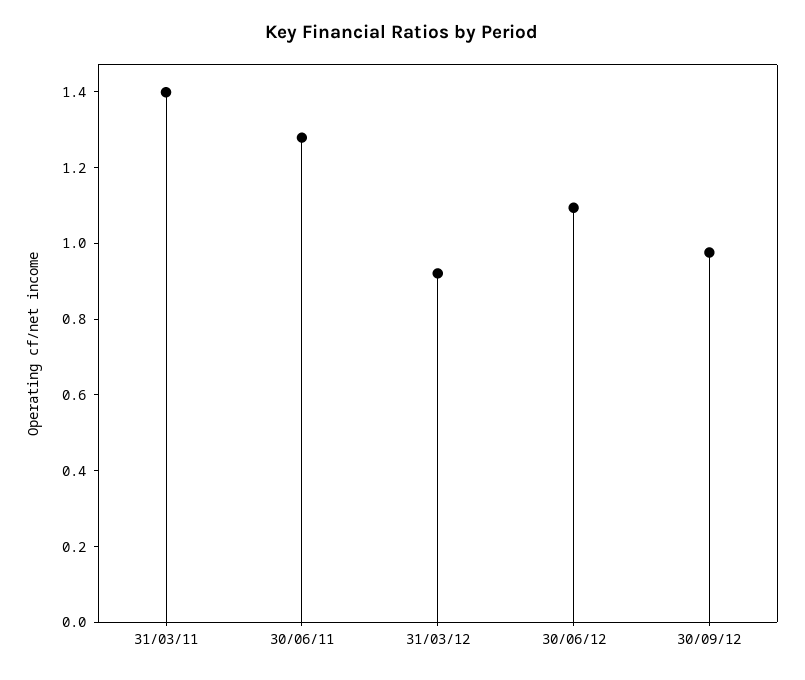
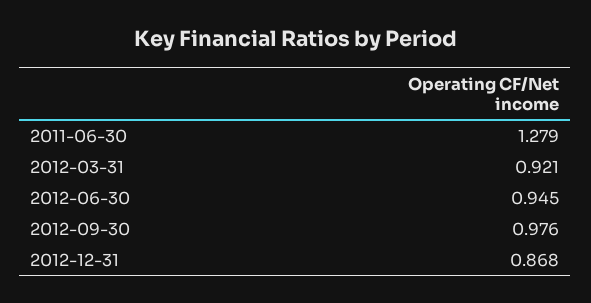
31/03/11: 1.4 -> none
30/06/12: 1.1 -> 0.945
2012-12-31: none -> 0.868

